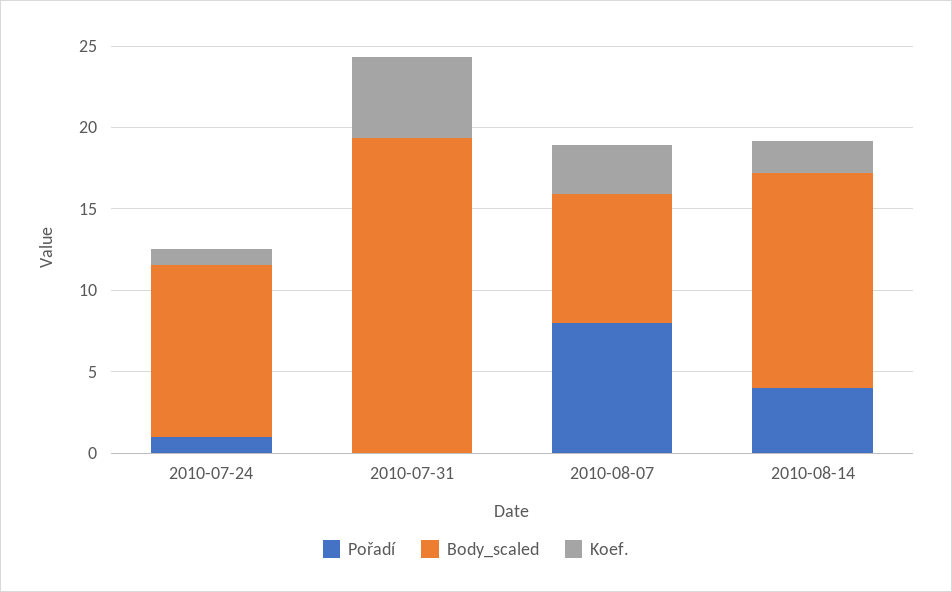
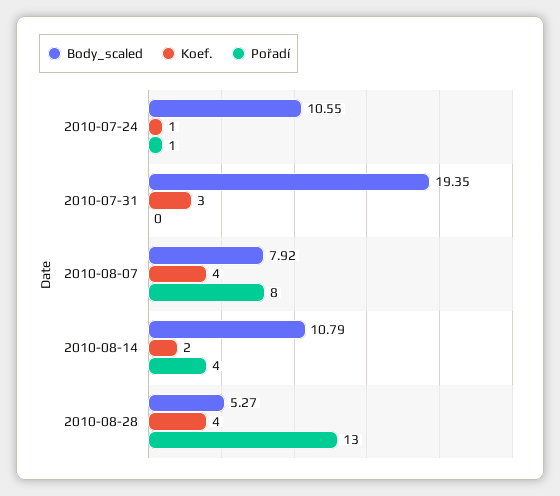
Koef., 2010-07-31: 5 -> 3
Koef., 2010-08-07: 3 -> 4
Body_scaled, 2010-08-14: 13 -> 10.79
Body_scaled, 2010-08-28: none -> 5.27
Koef., 2010-08-28: none -> 4
Pořadí, 2010-08-28: none -> 13

